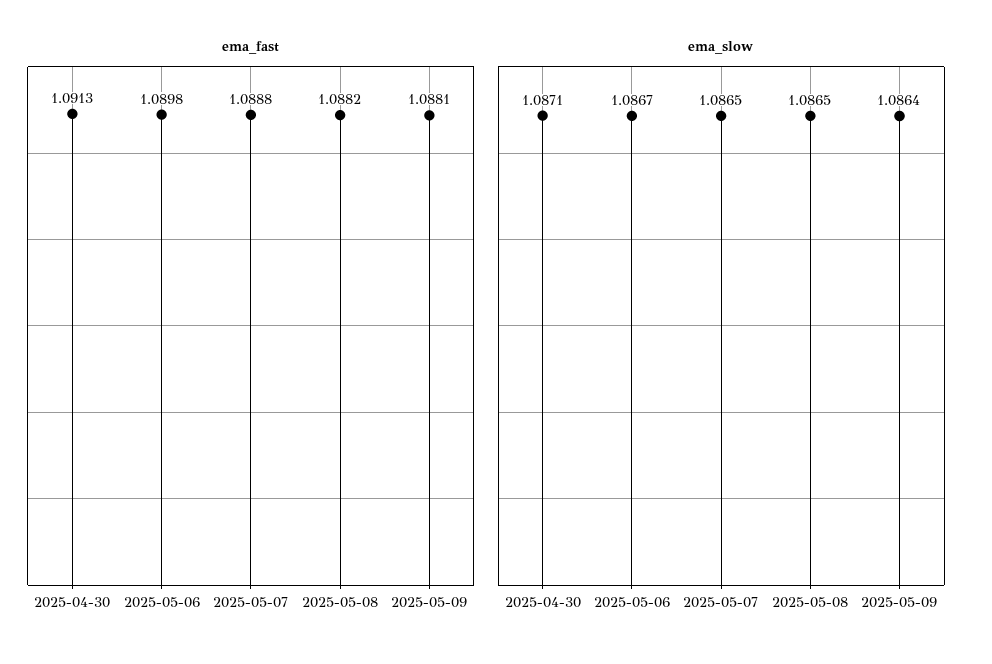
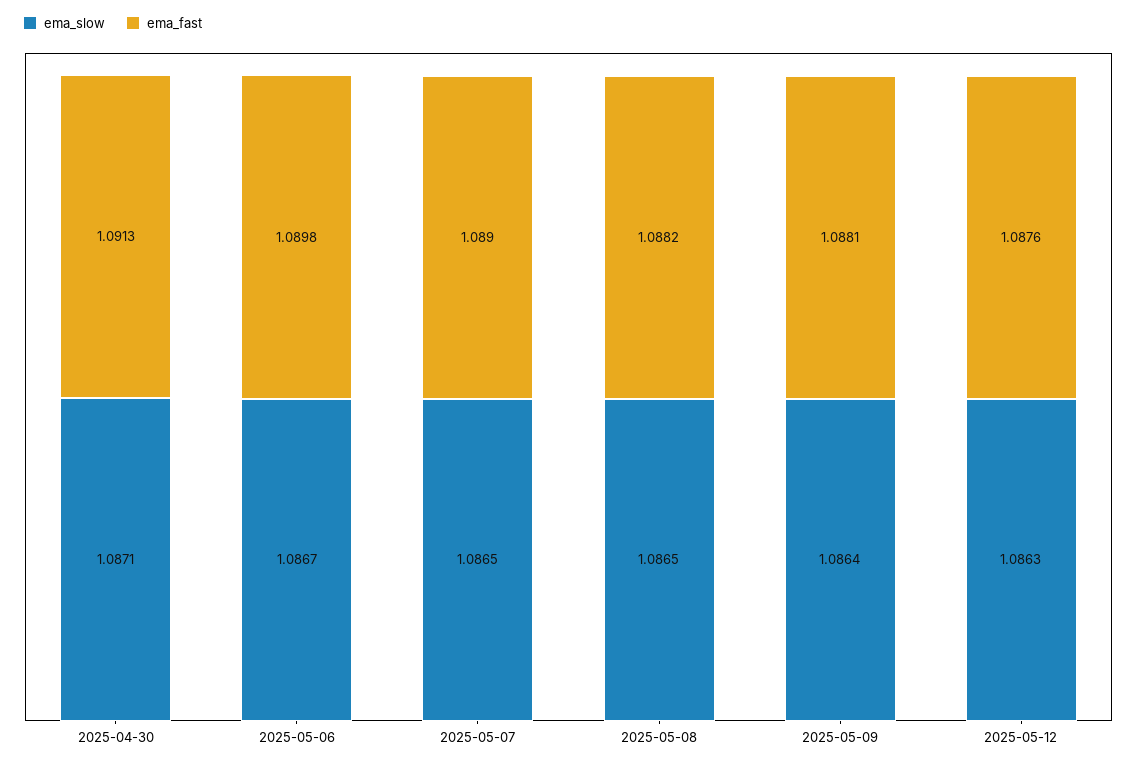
ema_fast, 2025-05-07: 1.0888 -> 1.089
ema_slow, 2025-05-12: none -> 1.0863
ema_fast, 2025-05-12: none -> 1.0876

